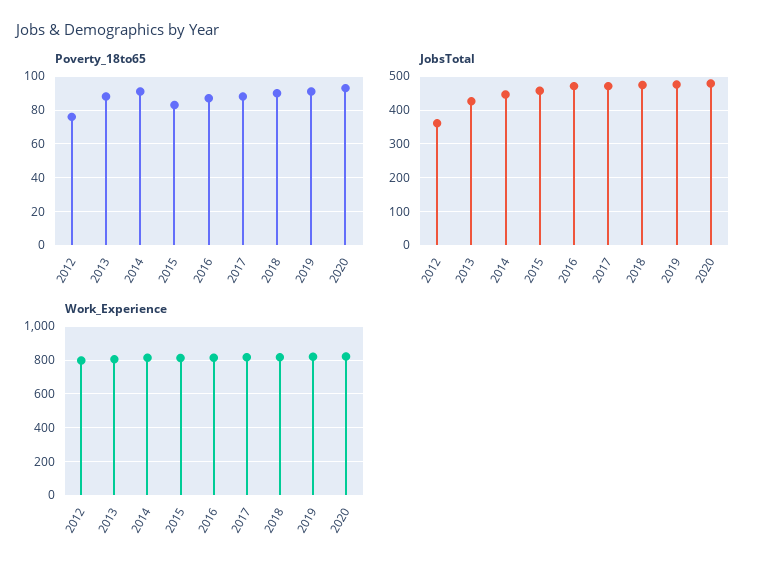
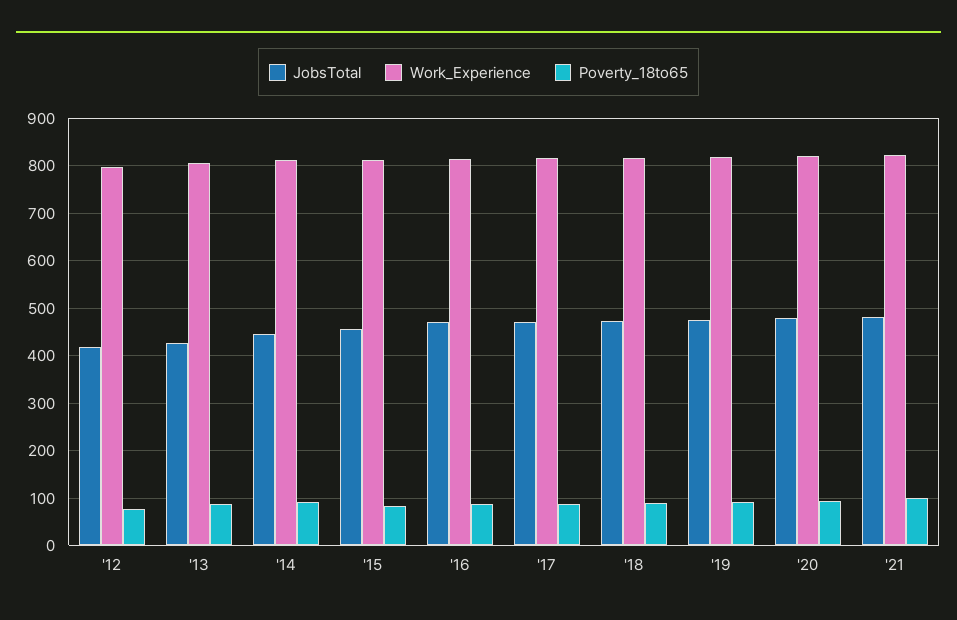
JobsTotal, 2012: 360 -> 420
JobsTotal, '21: none -> 480
Work_Experience, '21: none -> 820
Poverty_18to65, '21: none -> 100

